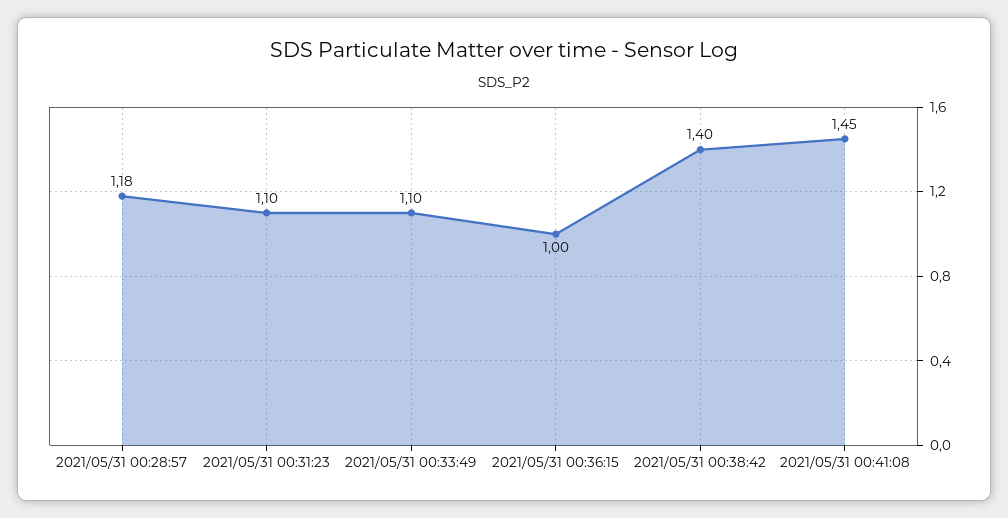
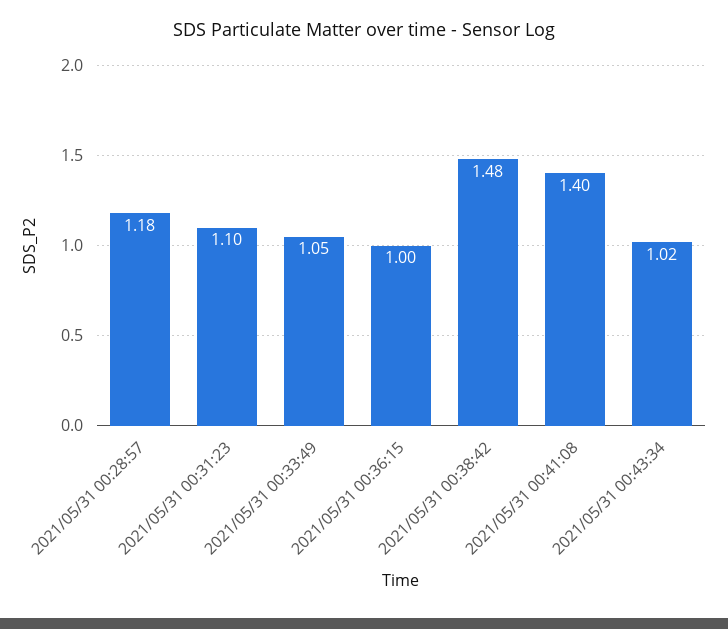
2021/05/31 00:33:49: 1.1 -> 1.05
2021/05/31 00:38:42: 1.4 -> 1.48
2021/05/31 00:41:08: 1.45 -> 1.4
2021/05/31 00:43:34: none -> 1.02

